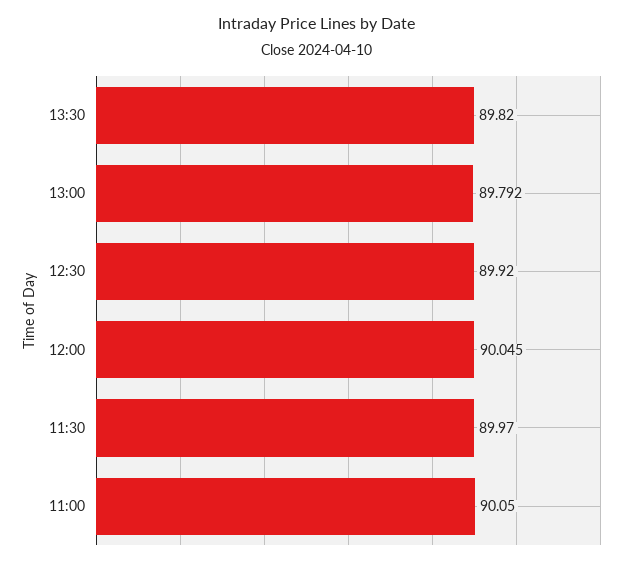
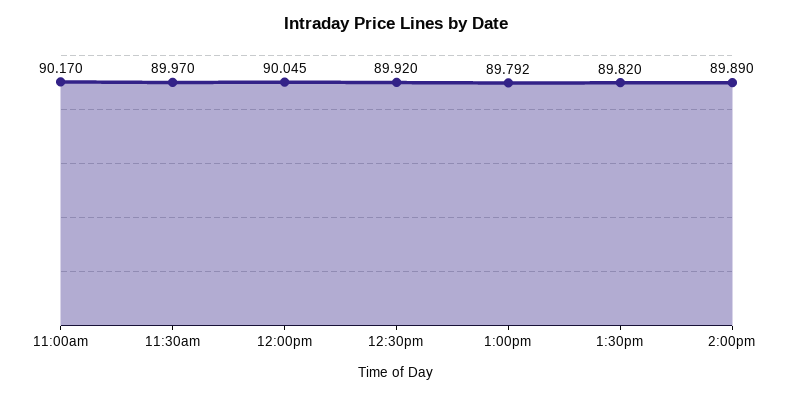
11:00: 90.05 -> 90.17
2:00pm: none -> 89.89

